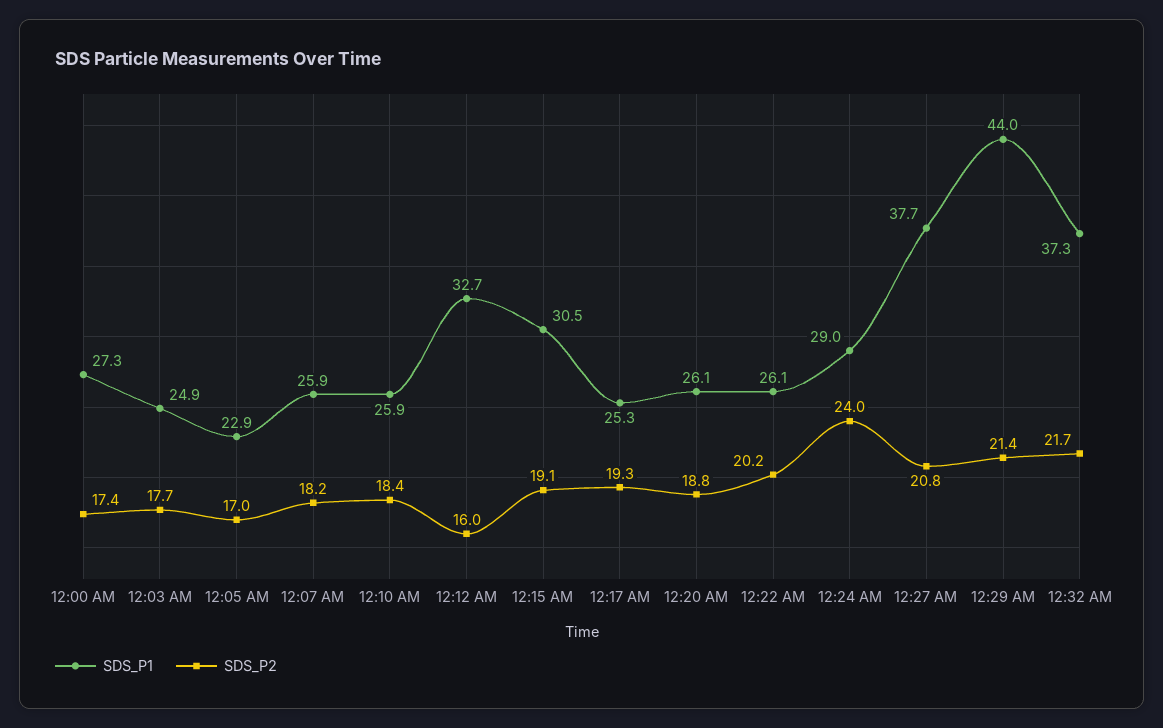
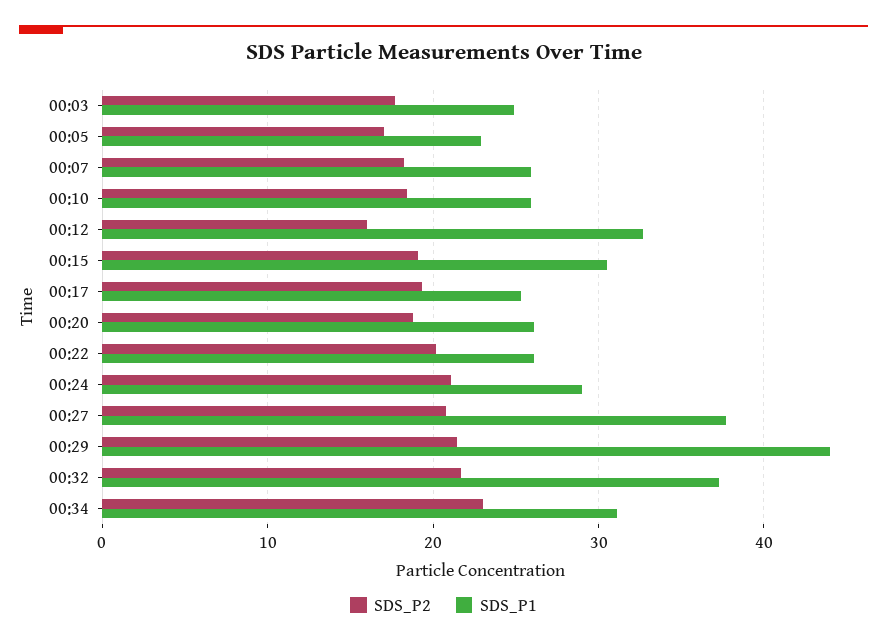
SDS_P1, 12:00 AM: 27.3 -> none
SDS_P2, 12:00 AM: 17.4 -> none
SDS_P2, 12:24 AM: 24 -> 21
SDS_P2, 00:34: none -> 23
SDS_P1, 00:34: none -> 31

